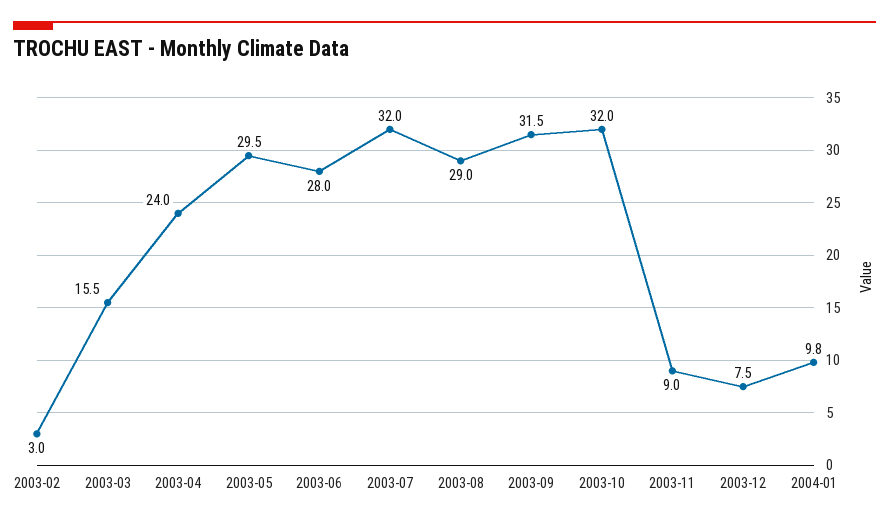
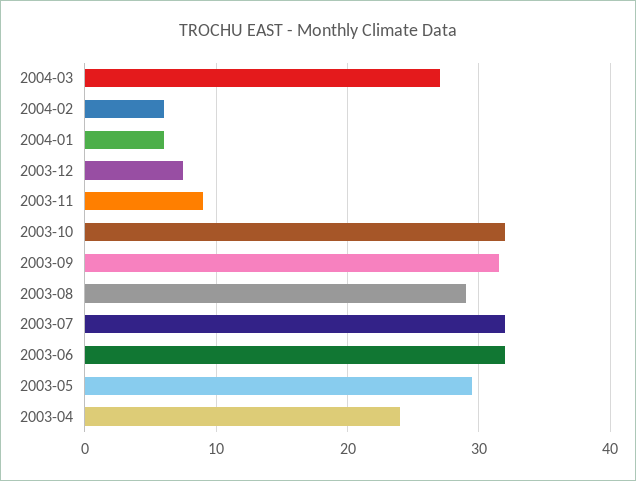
2003-02: 3 -> none
2003-03: 15.5 -> none
2003-06: 28 -> 32
2004-01: 9.8 -> 6
2004-03: none -> 27
2004-02: none -> 6

